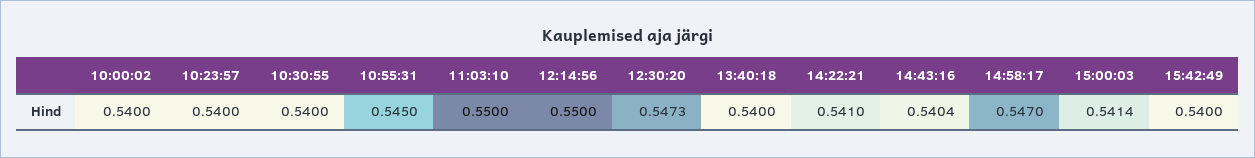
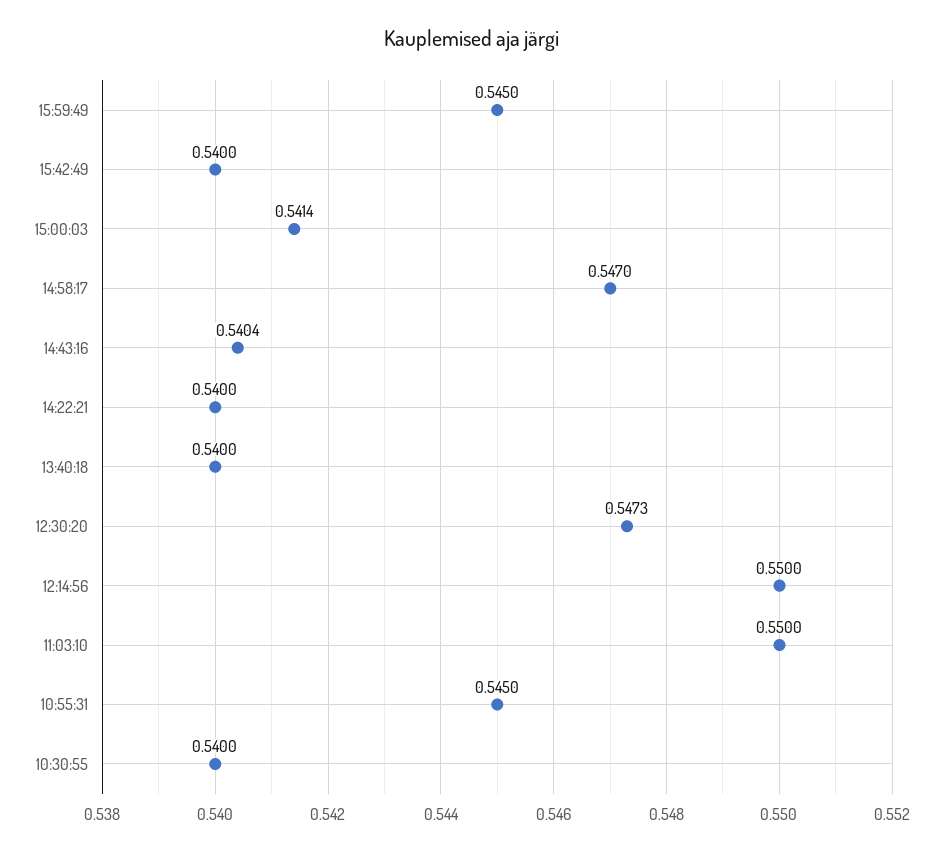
10:00:02: 0.54 -> none
10:23:57: 0.54 -> none
14:22:21: 0.541 -> 0.54
15:59:49: none -> 0.545

